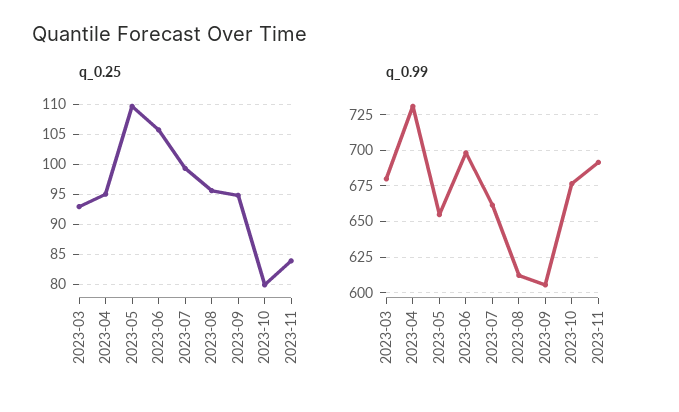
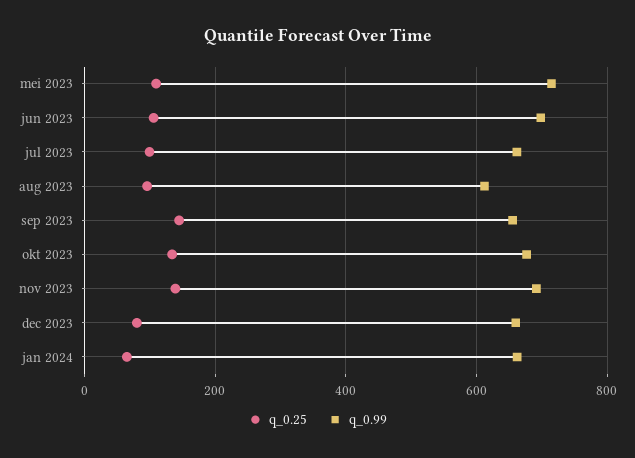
q_0.25, 2023-03: 93 -> none
q_0.25, 2023-04: 95 -> none
q_0.25, 2023-09: 95 -> 140
q_0.25, 2023-10: 80 -> 140
q_0.25, 2023-11: 84 -> 140
q_0.99, 2023-03: 680 -> none
q_0.99, 2023-04: 730 -> none
q_0.99, 2023-05: 655 -> 720
q_0.99, 2023-09: 605 -> 660
q_0.25, dec 2023: none -> 80
q_0.99, dec 2023: none -> 660
q_0.25, jan 2024: none -> 60
q_0.99, jan 2024: none -> 660

